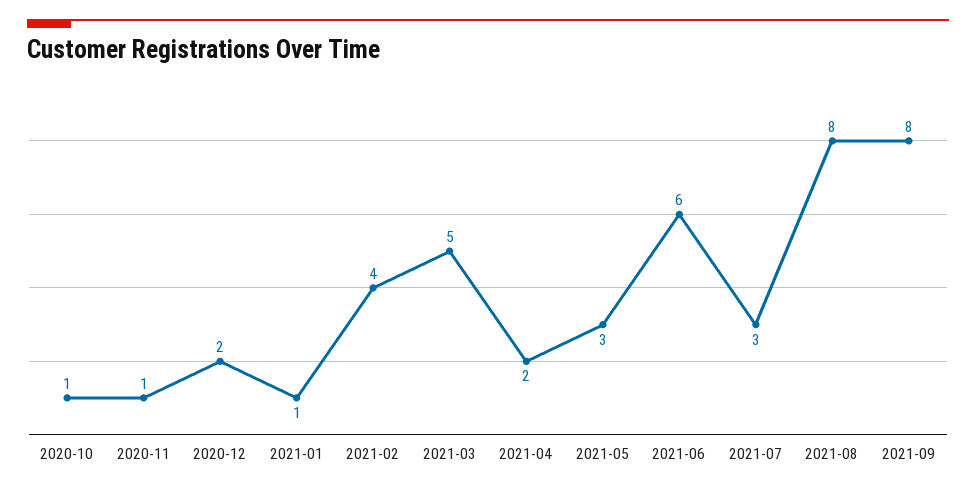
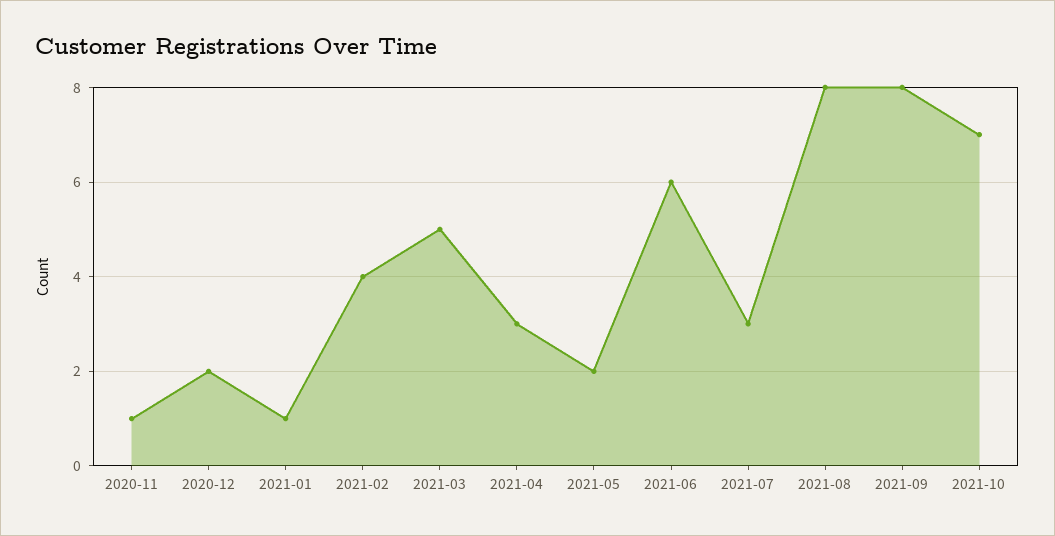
2020-10: 1 -> none
2021-04: 2 -> 3
2021-05: 3 -> 2
2021-10: none -> 7

